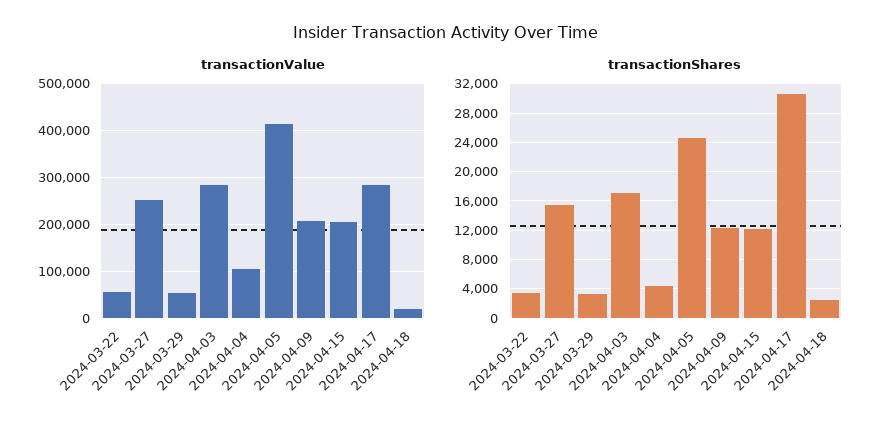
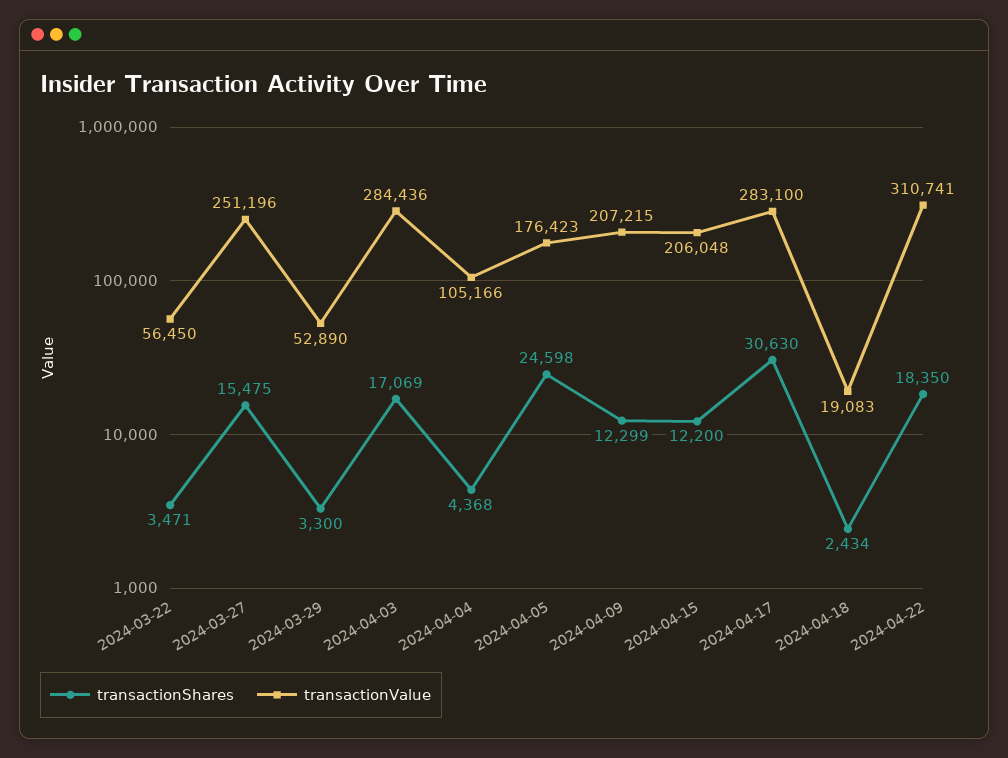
transactionValue, 2024-04-05: 420000 -> 176423
transactionShares, 2024-04-22: none -> 18350
transactionValue, 2024-04-22: none -> 310741

